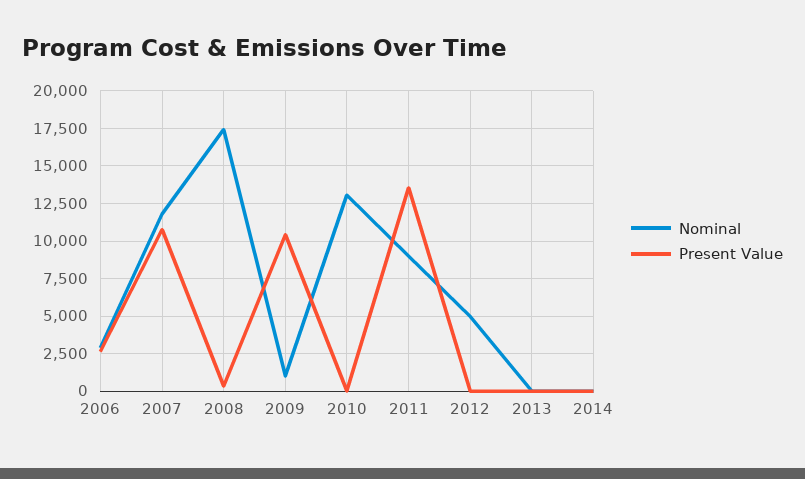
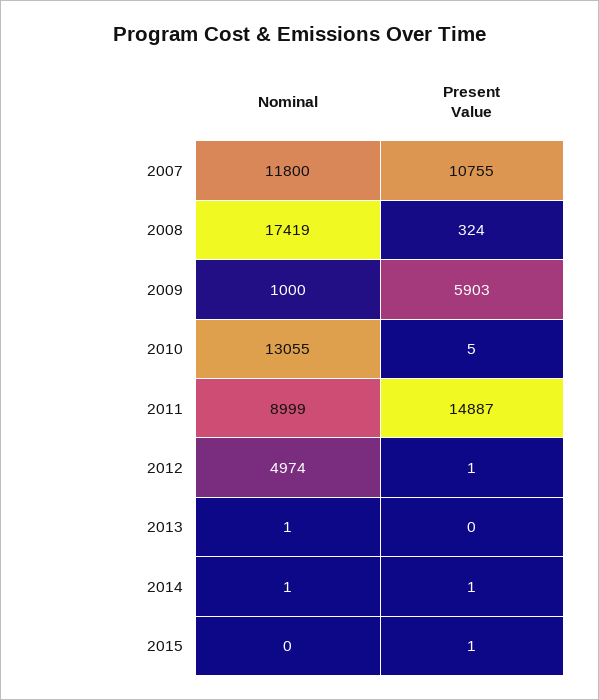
Nominal, 2006: 3000 -> none
Present Value, 2006: 2500 -> none
Present Value, 2009: 10500 -> 5903
Present Value, 2011: 13500 -> 14887
Nominal, 2015: none -> 0
Present Value, 2015: none -> 1

